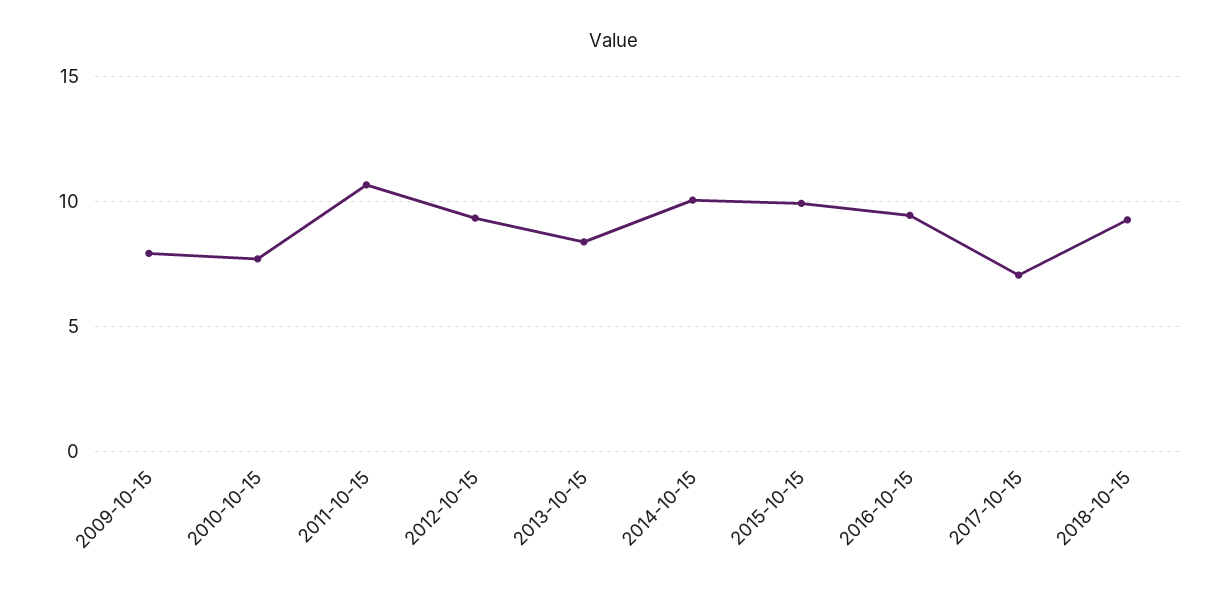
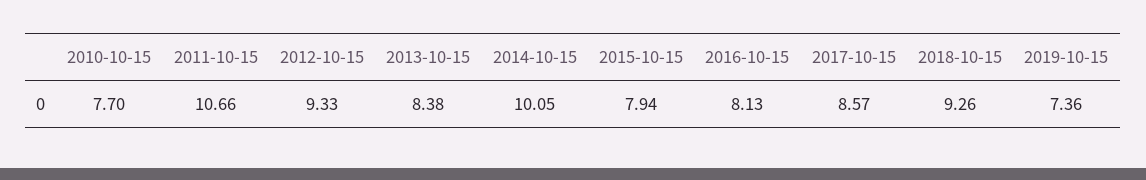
2009-10-15: 8 -> none
2015-10-15: 10 -> 7.94
2016-10-15: 9.5 -> 8.13
2017-10-15: 7 -> 8.57
2019-10-15: none -> 7.36

